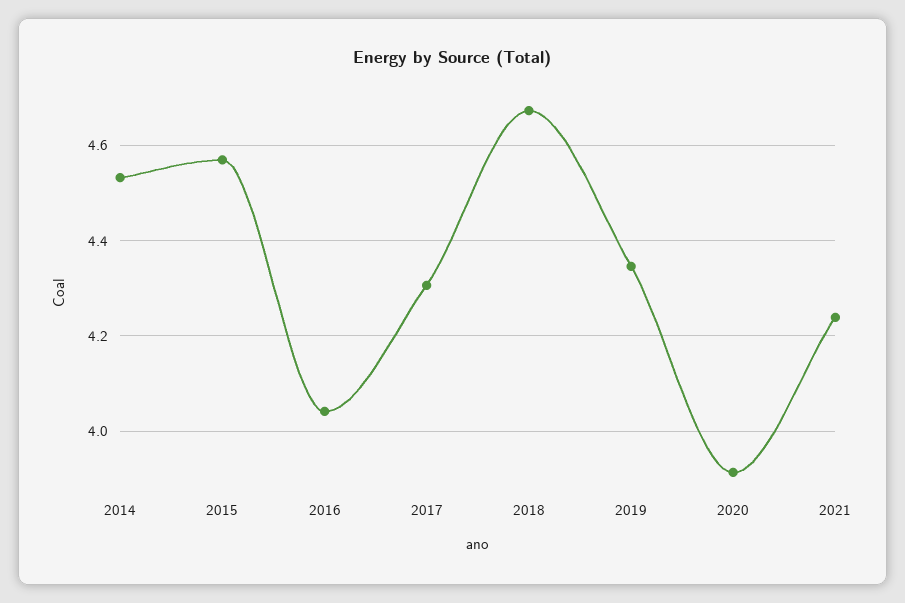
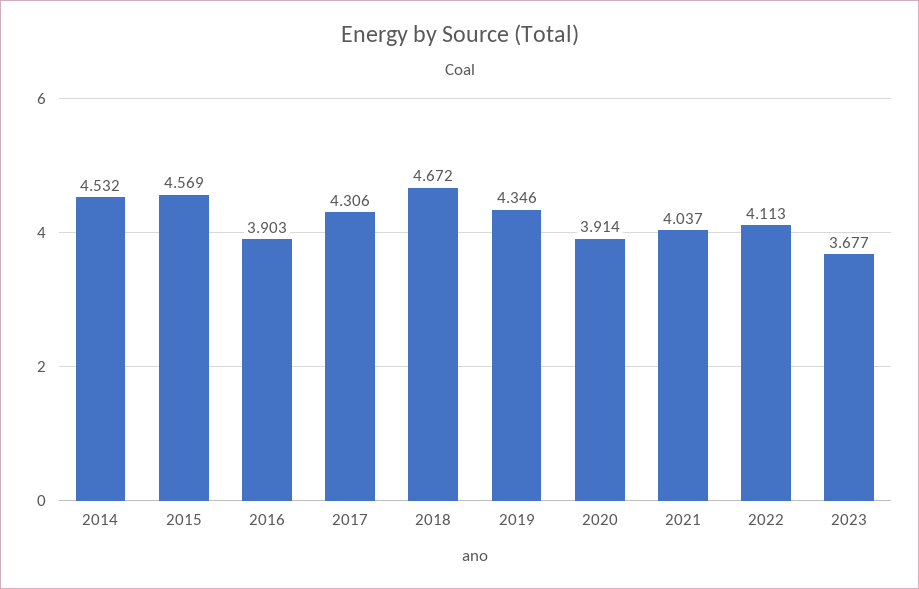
2016: 4.04 -> 3.903
2021: 4.24 -> 4.037
2022: none -> 4.113
2023: none -> 3.677

